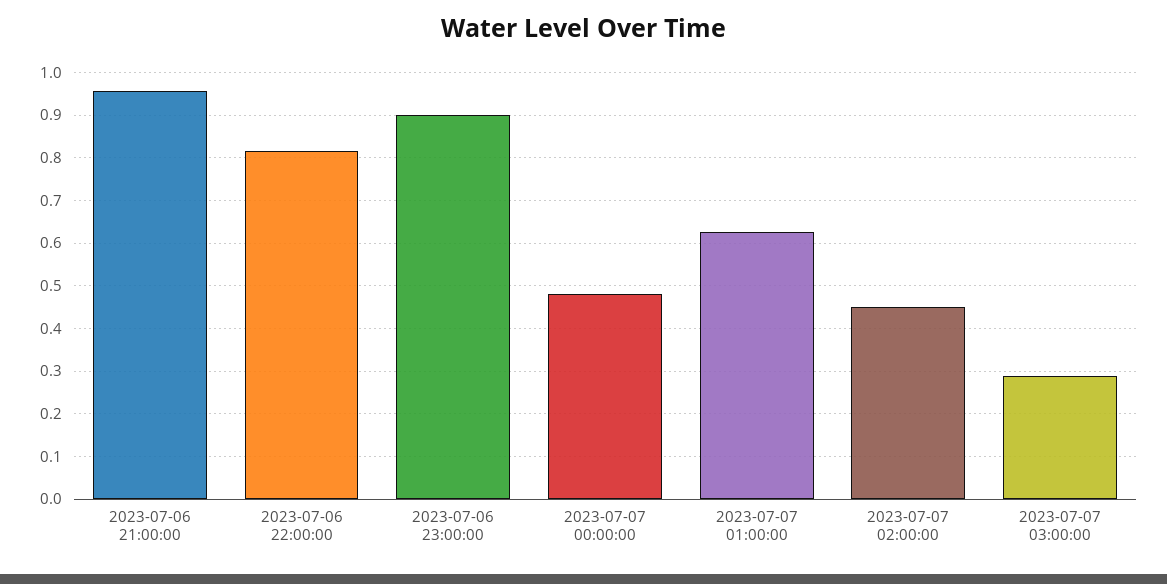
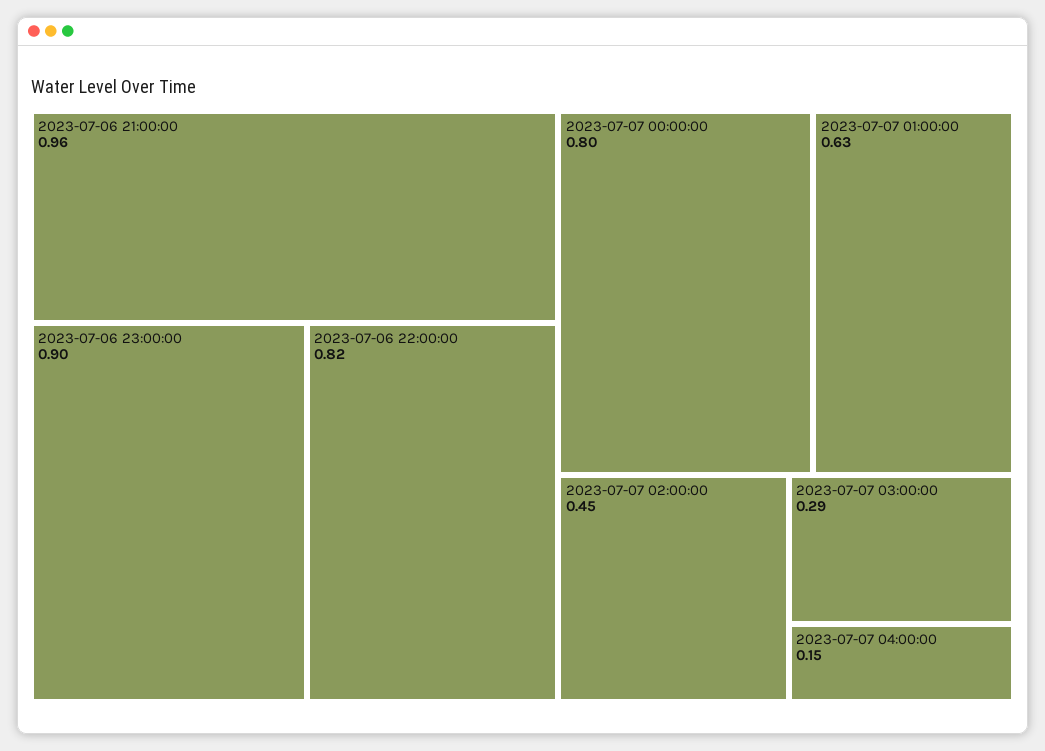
2023-07-07 00:00:00: 0.48 -> 0.8
2023-07-07 04:00:00: none -> 0.15

